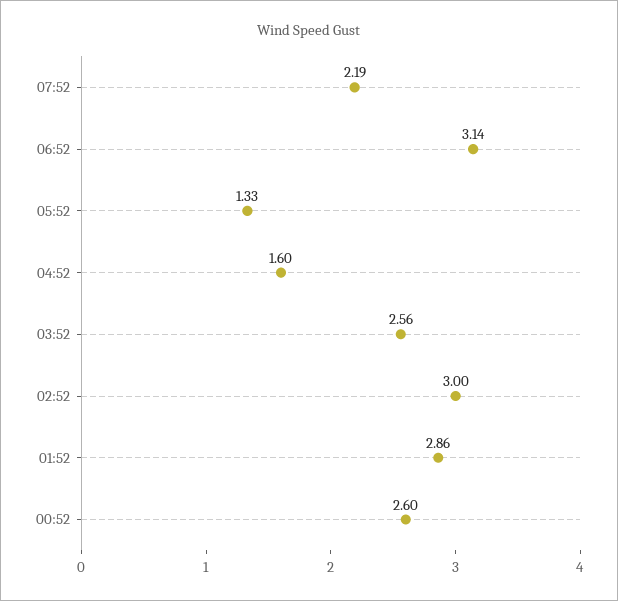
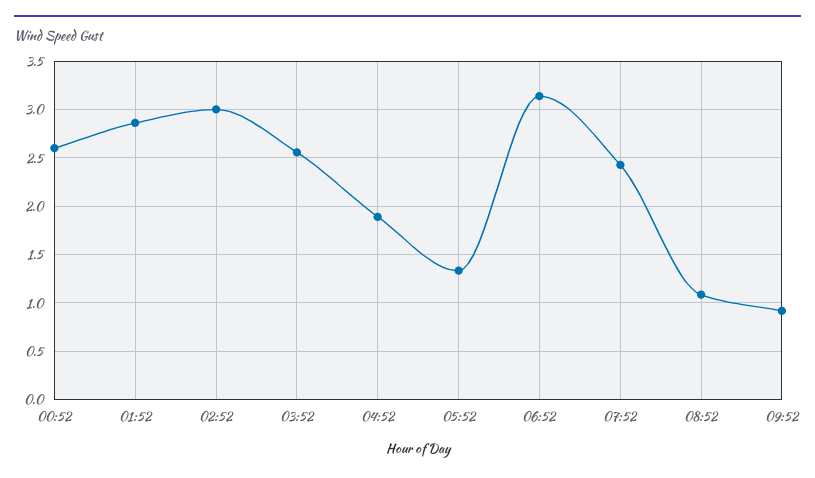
07:52: 2.19 -> 2.4
04:52: 1.6 -> 1.9
08:52: none -> 1.1
09:52: none -> 0.9

